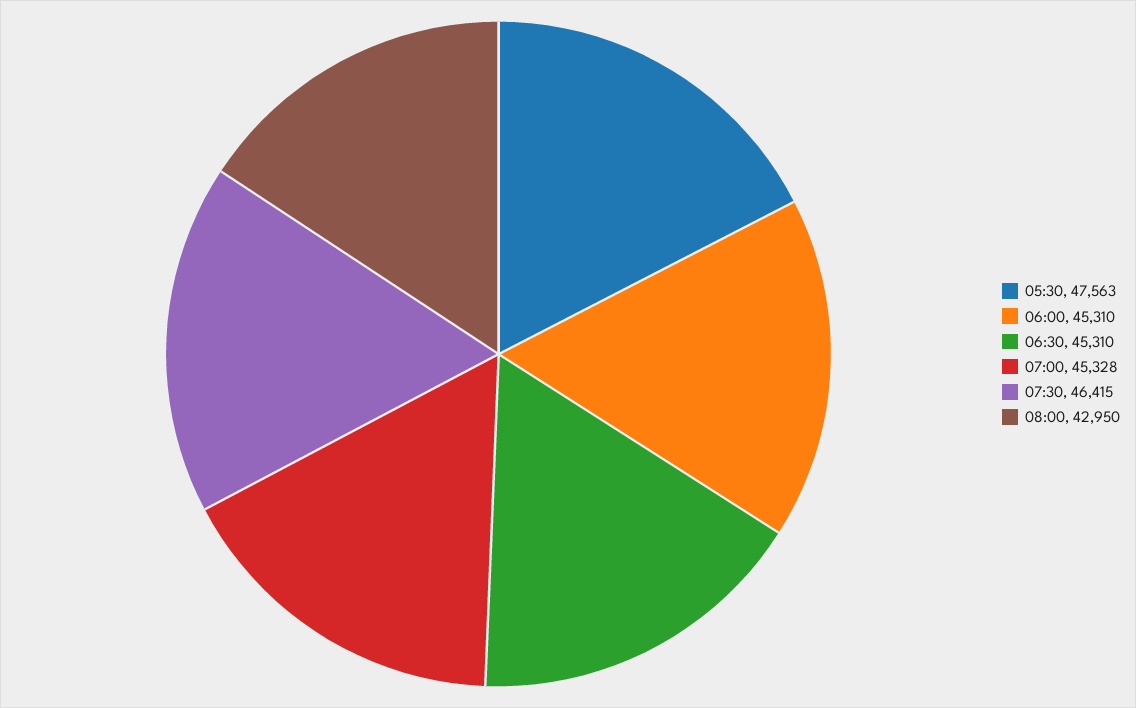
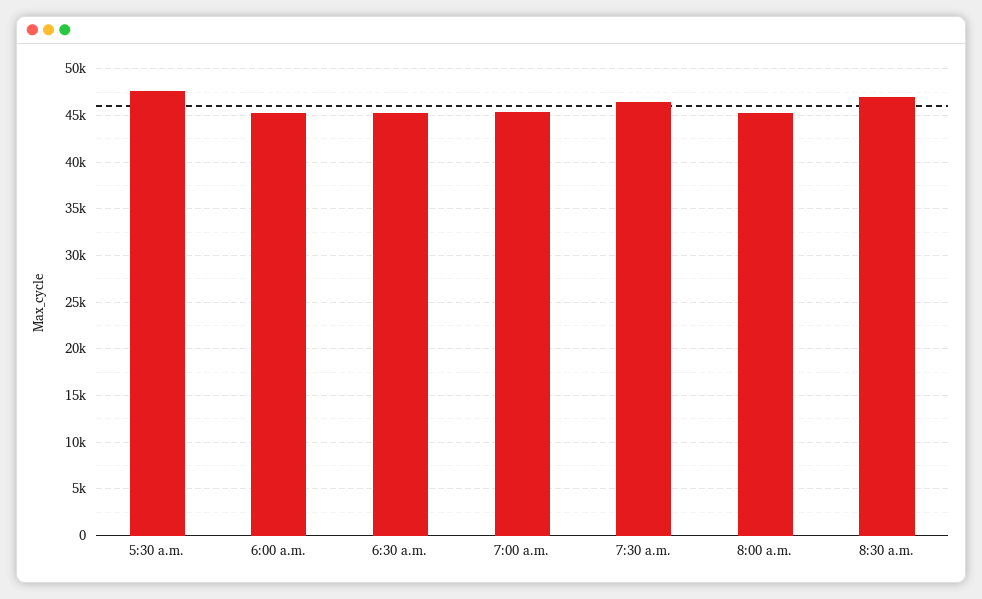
08:00: 42950 -> 45000
8:30 a.m.: none -> 47000

